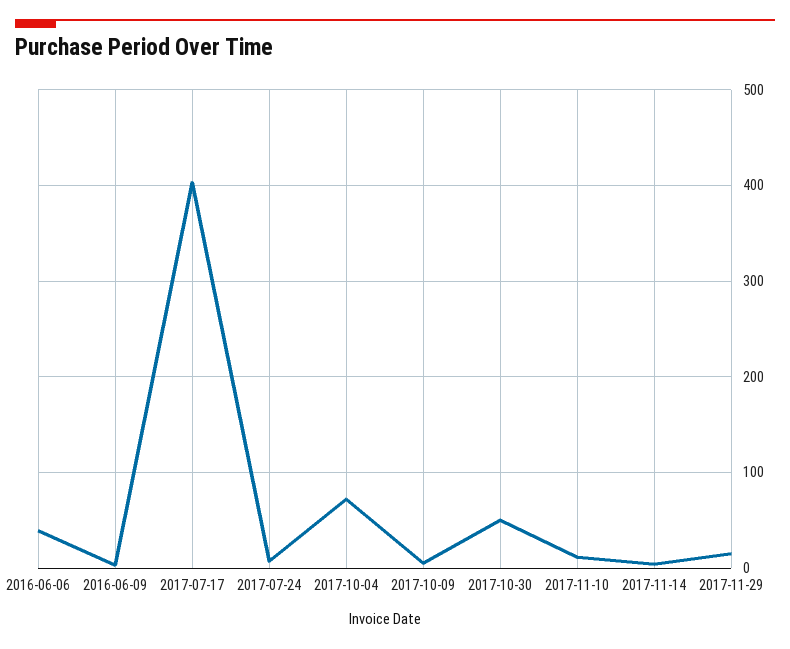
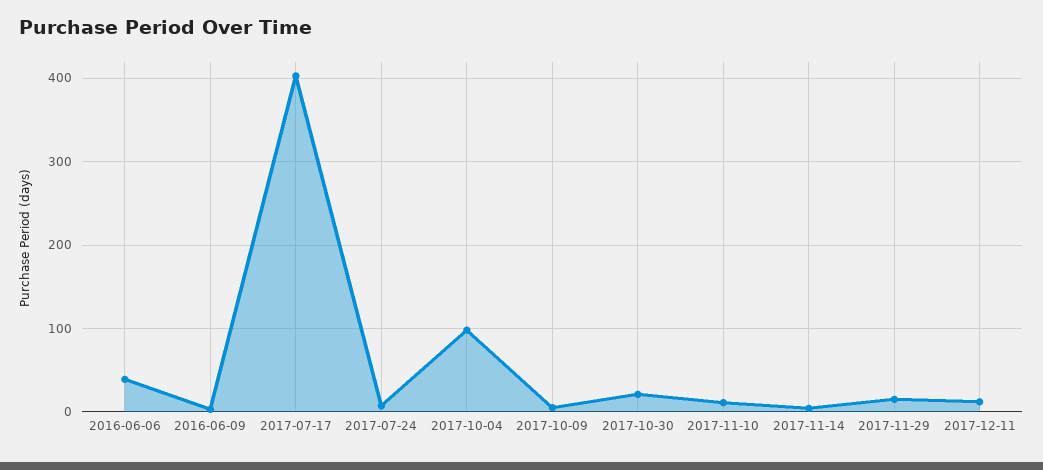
2017-10-04: 70 -> 100
2017-10-30: 50 -> 20
2017-12-11: none -> 10

